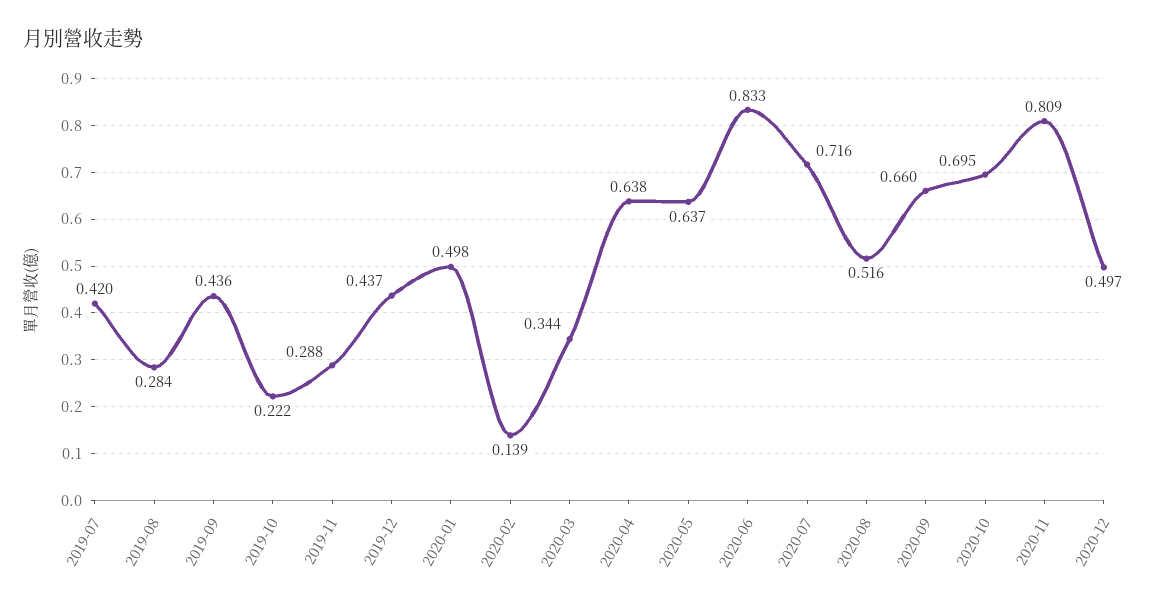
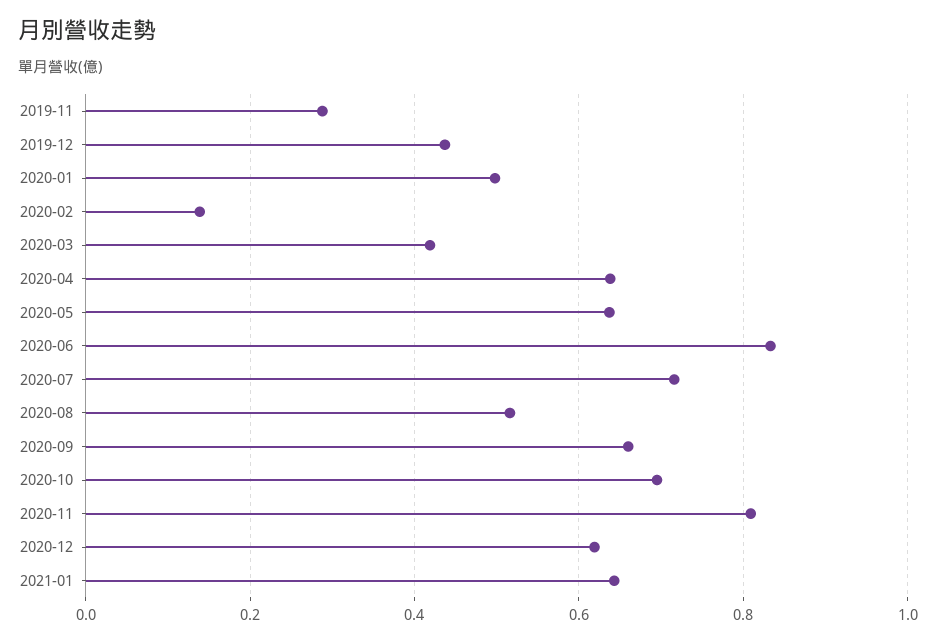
2019-07: 0.42 -> none
2019-08: 0.284 -> none
2019-09: 0.436 -> none
2019-10: 0.222 -> none
2020-03: 0.344 -> 0.42
2020-12: 0.497 -> 0.62
2021-01: none -> 0.64

